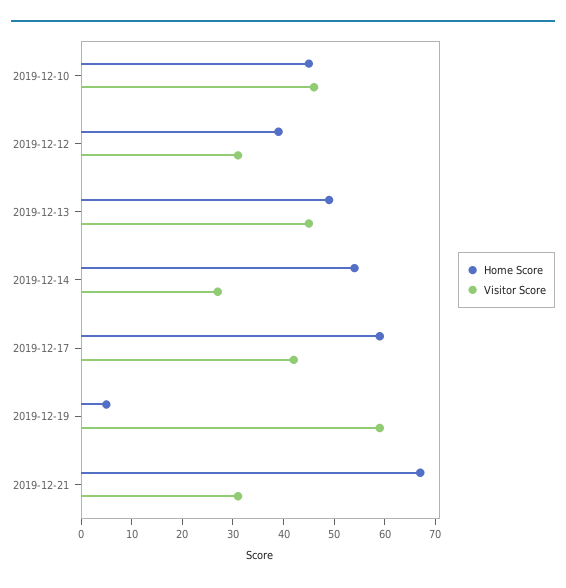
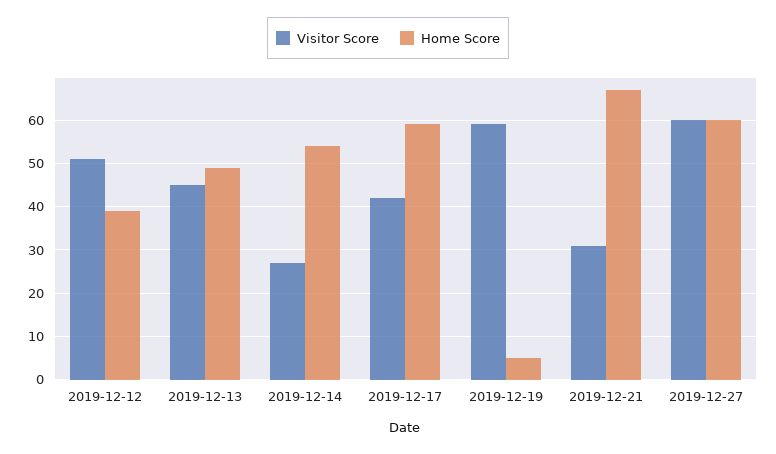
Home Score, 2019-12-10: 45 -> none
Visitor Score, 2019-12-10: 45 -> none
Visitor Score, 2019-12-12: 30 -> 50
Visitor Score, 2019-12-27: none -> 60
Home Score, 2019-12-27: none -> 60

